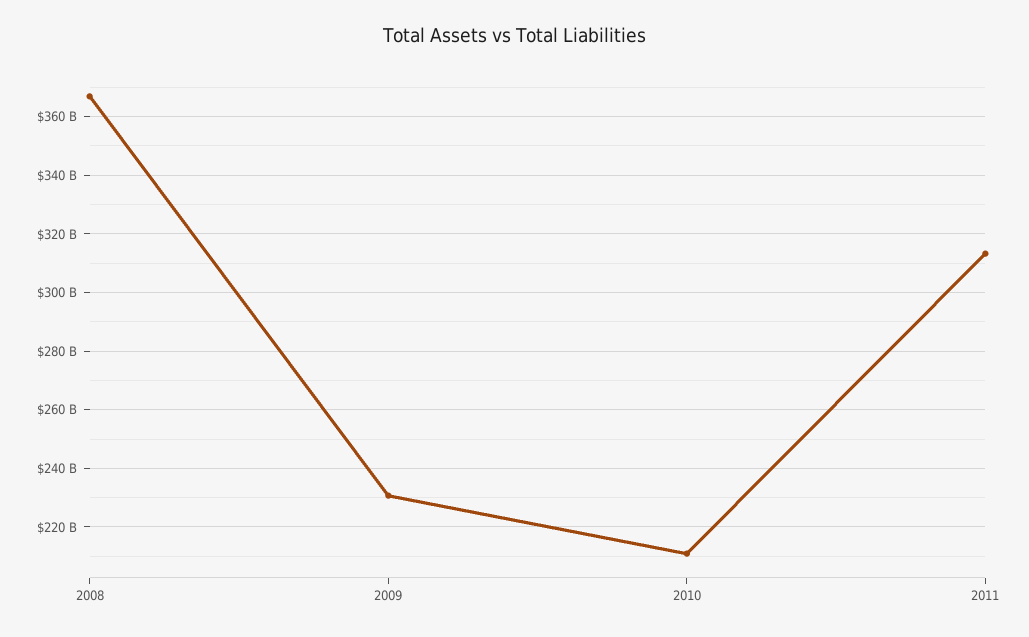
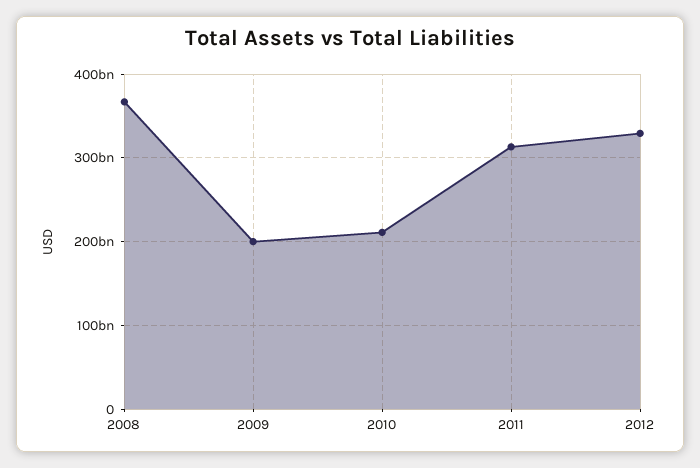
2009: 230000000000 -> 200000000000
2012: none -> 330000000000

